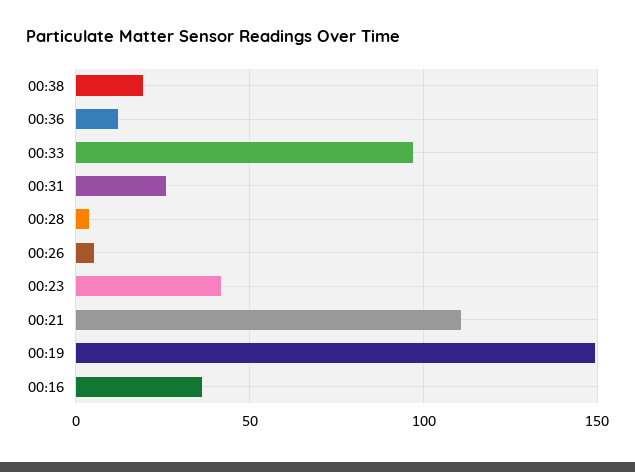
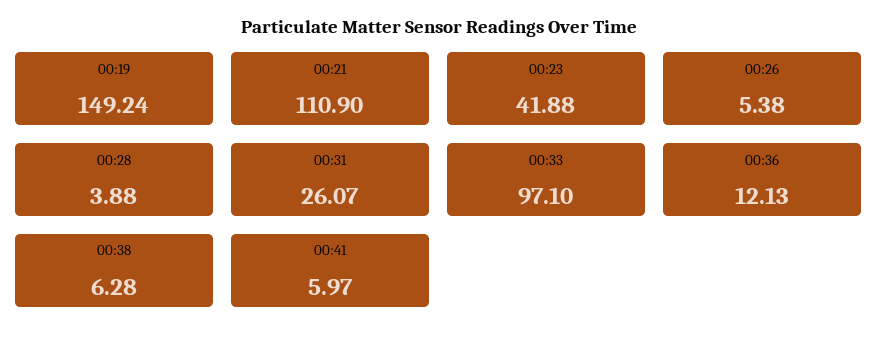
00:38: 20 -> 6.28
00:16: 35 -> none
00:41: none -> 5.97

